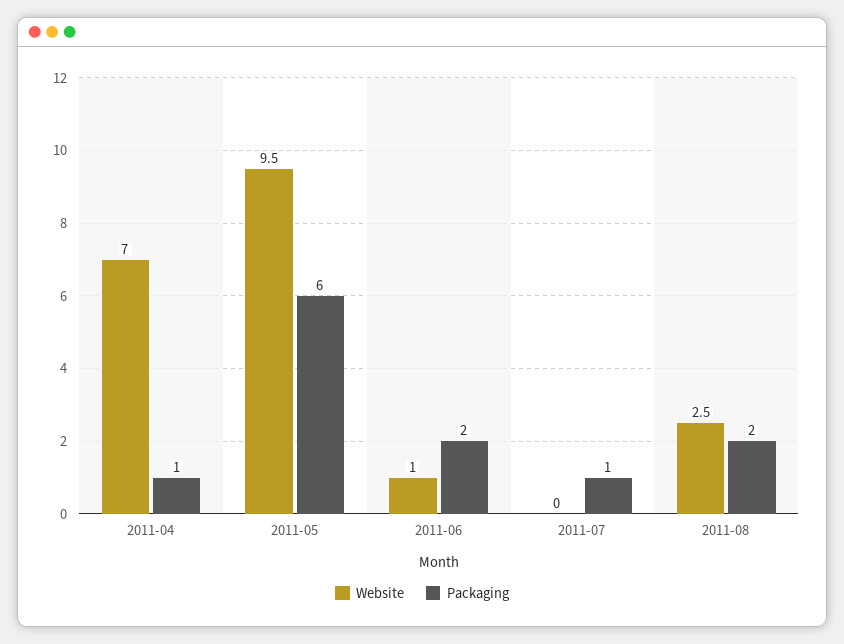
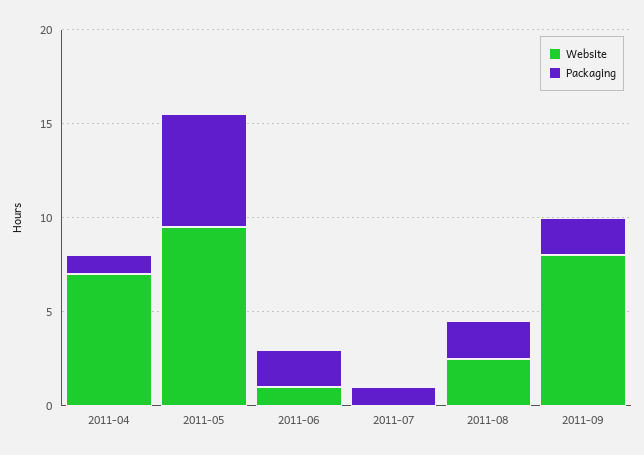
Website, 2011-09: none -> 8
Packaging, 2011-09: none -> 2

